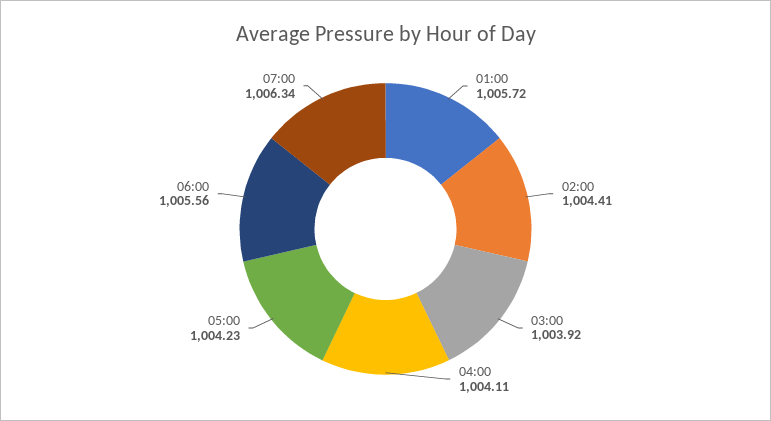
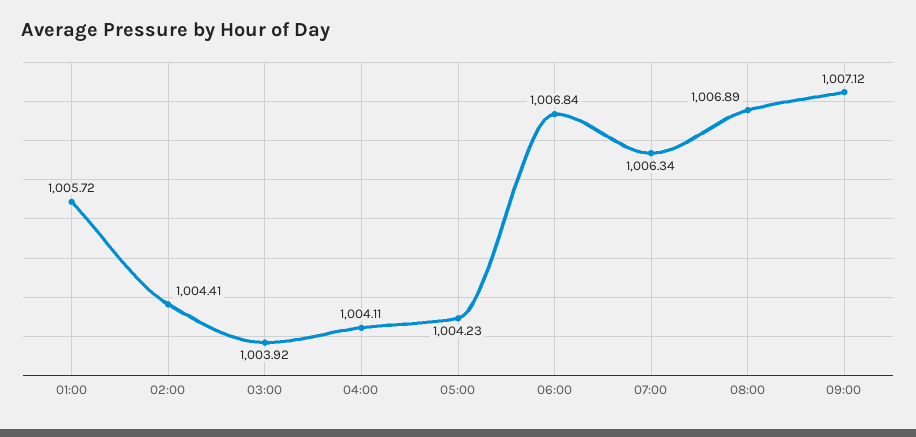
06:00: 1005.56 -> 1006.84
08:00: none -> 1006.89
09:00: none -> 1007.12

